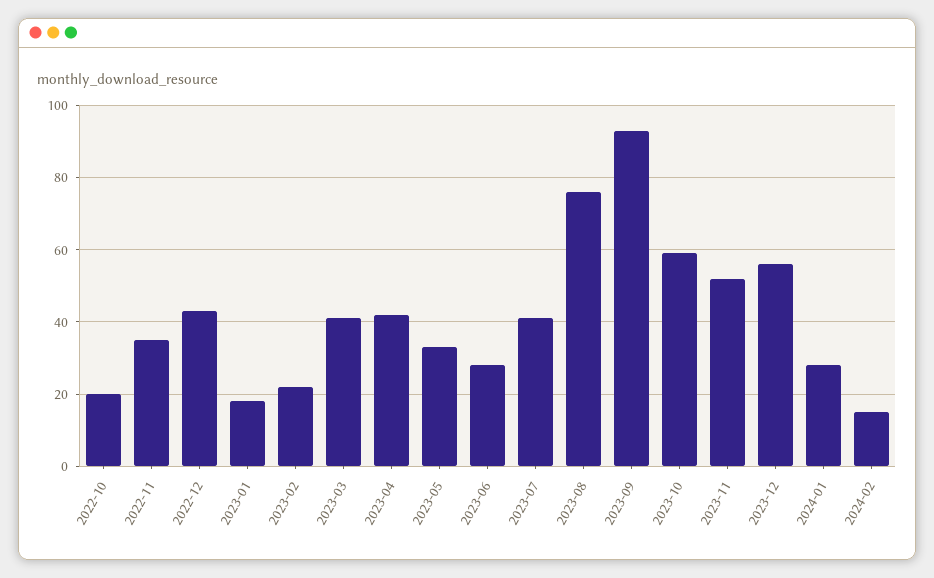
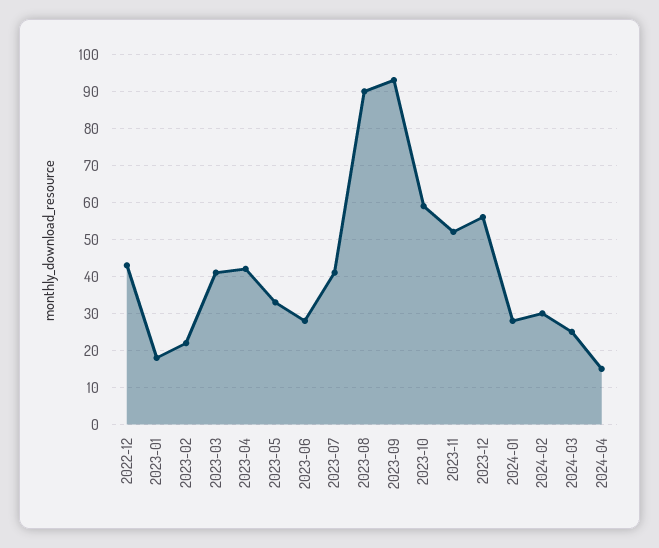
2022-10: 20 -> none
2022-11: 35 -> none
2023-08: 75 -> 90
2024-02: 15 -> 30
2024-03: none -> 25
2024-04: none -> 15

